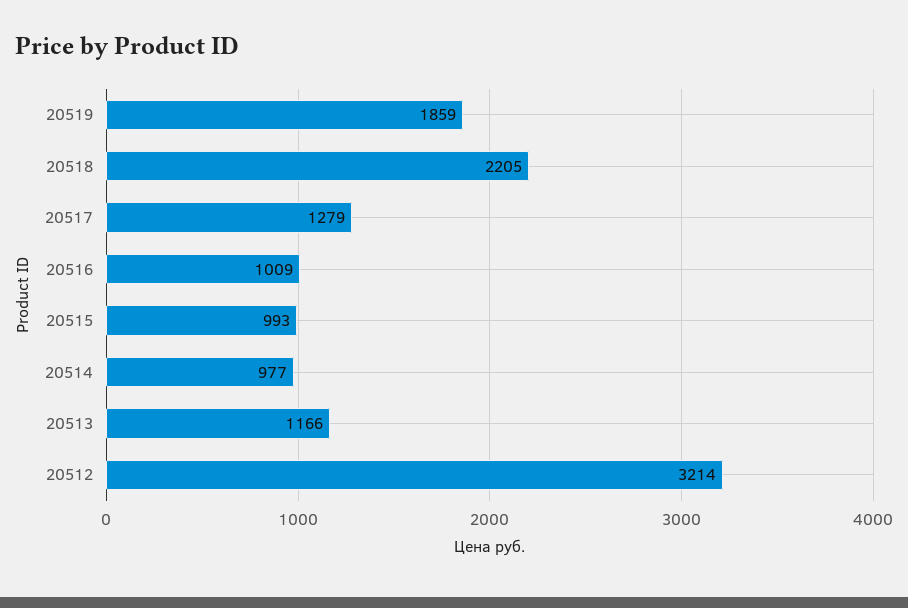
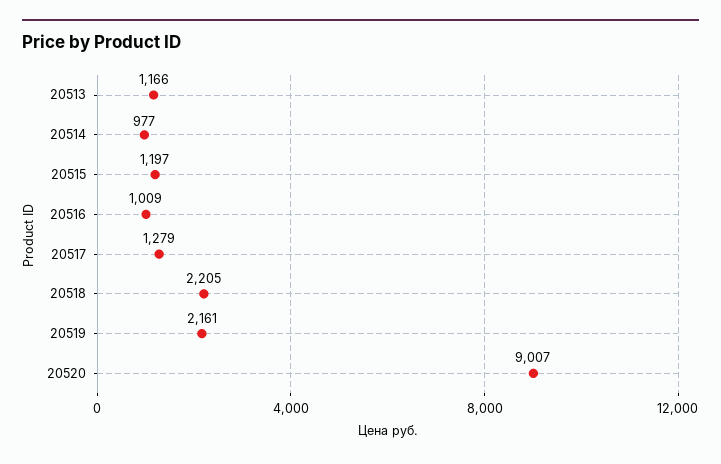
20519: 1859 -> 2161
20515: 993 -> 1197
20512: 3214 -> none
20520: none -> 9007

